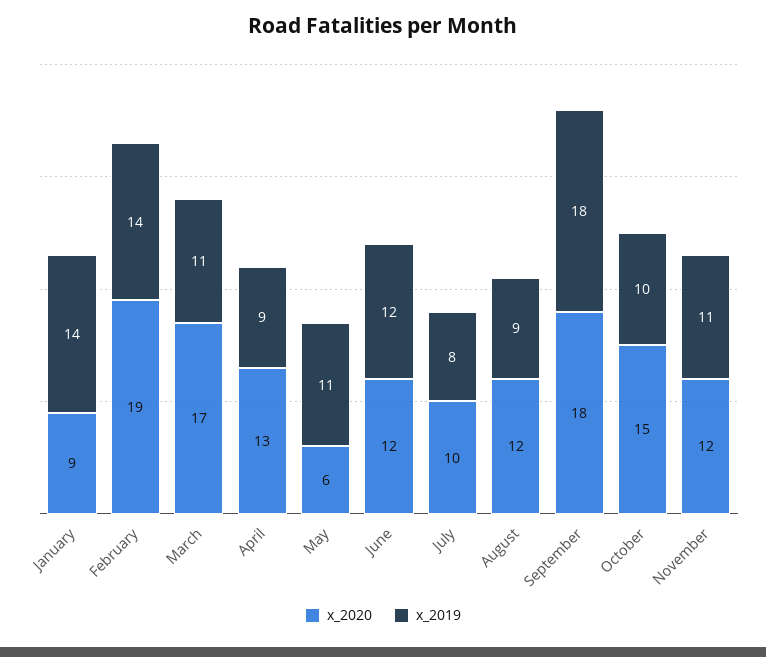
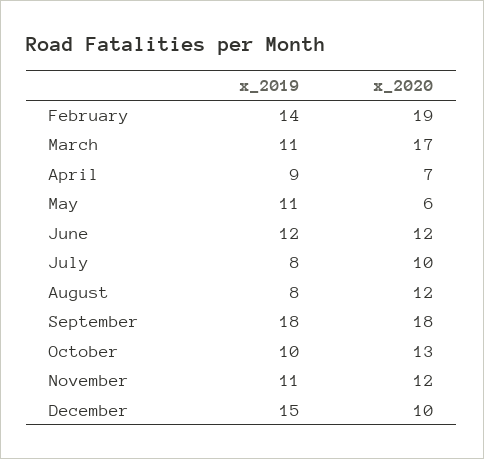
x_2020, January: 9 -> none
x_2019, January: 14 -> none
x_2020, April: 13 -> 7
x_2019, August: 9 -> 8
x_2020, October: 15 -> 13
x_2019, December: none -> 15
x_2020, December: none -> 10

